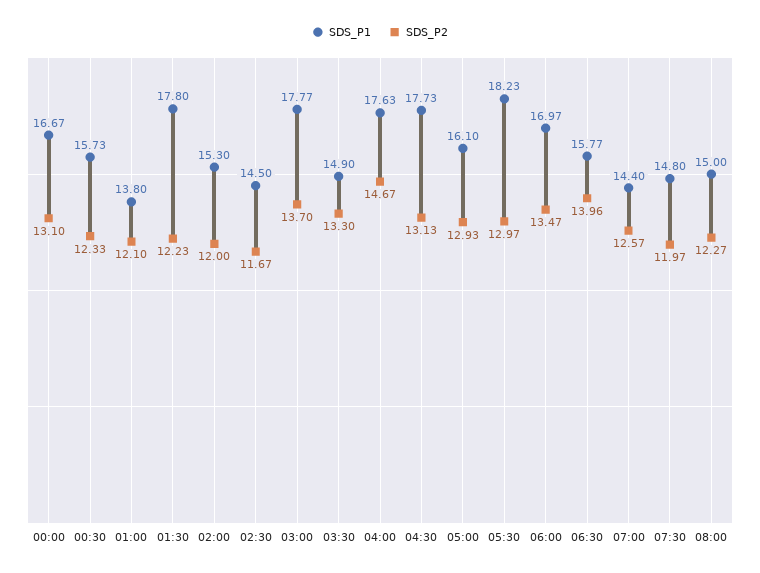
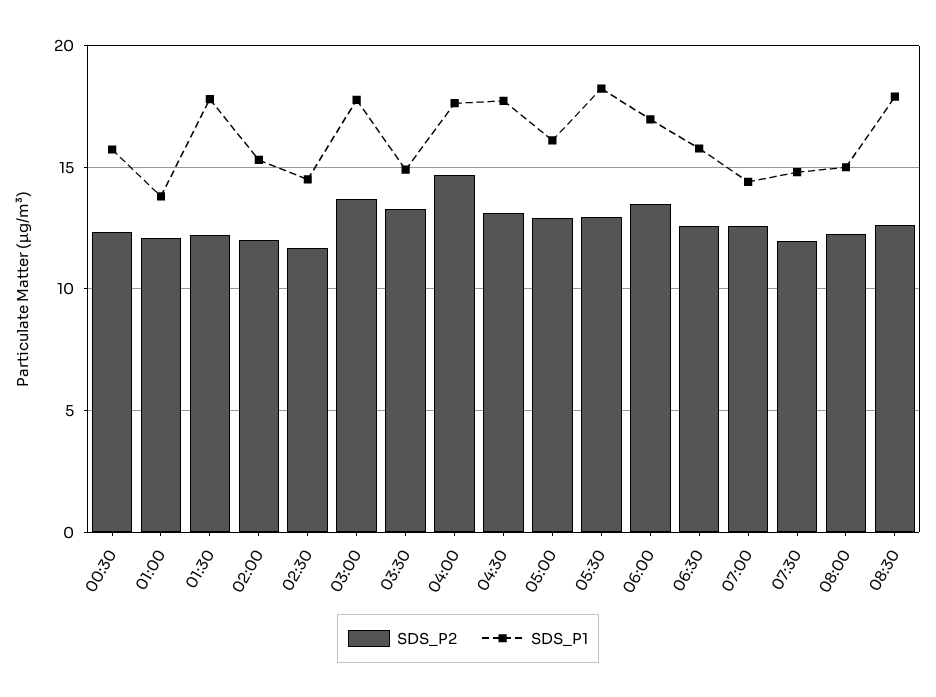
SDS_P1, 00:00: 16.67 -> none
SDS_P2, 00:00: 13.1 -> none
SDS_P2, 06:30: 13.96 -> 12.5
SDS_P2, 08:30: none -> 12.5
SDS_P1, 08:30: none -> 18

